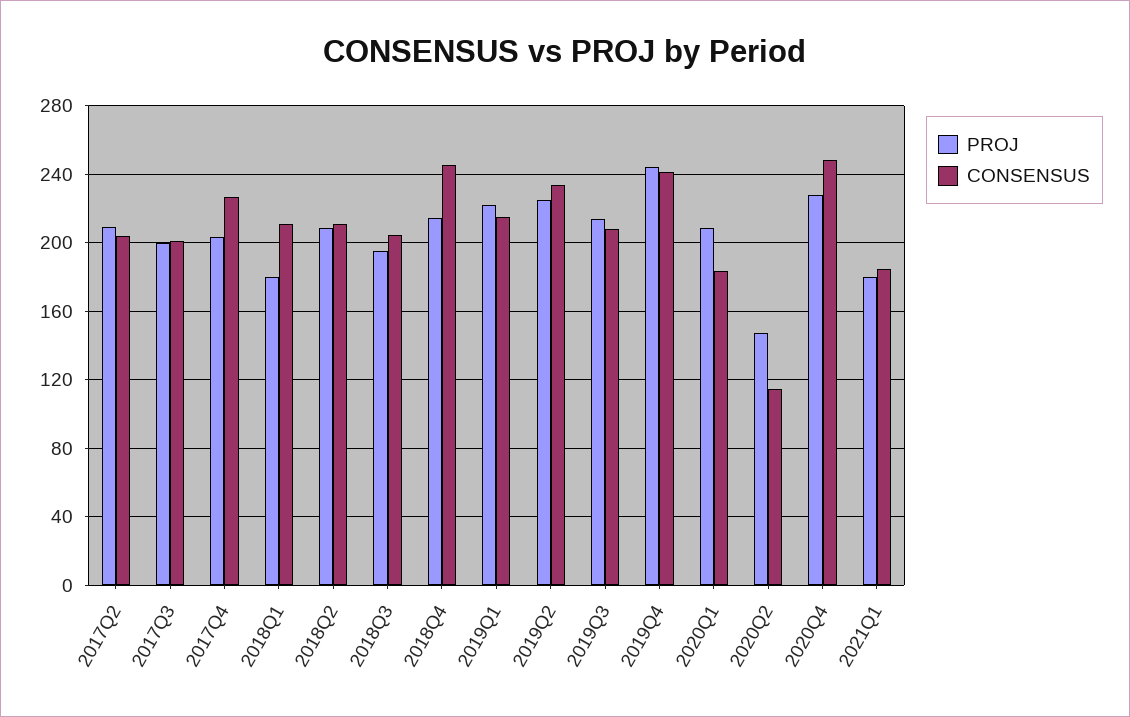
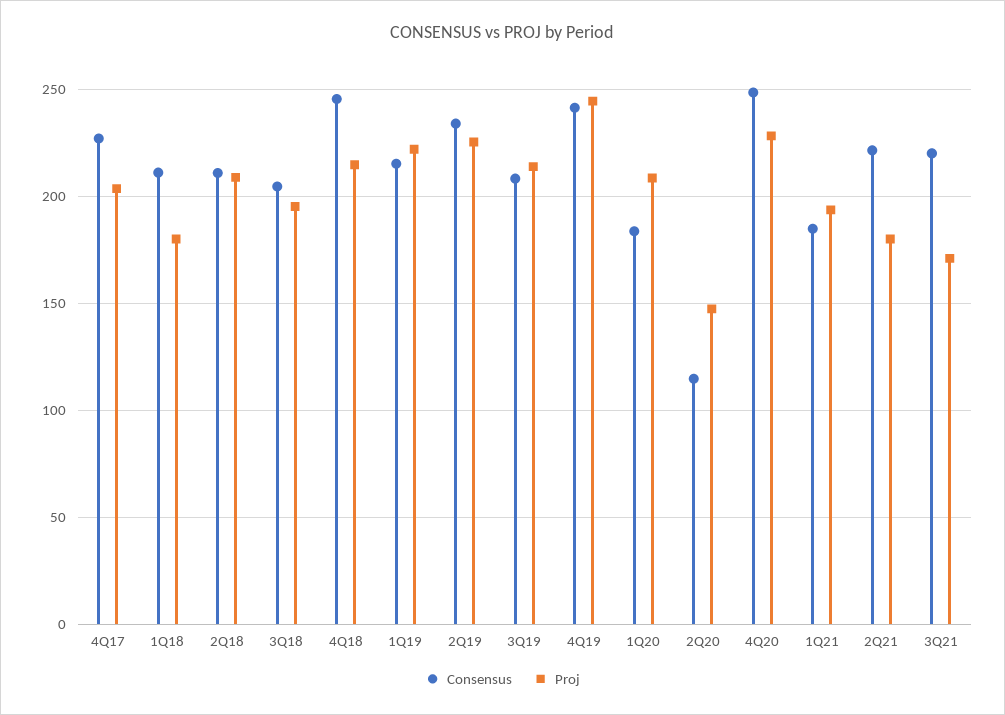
PROJ, 2017Q2: 210 -> none
CONSENSUS, 2017Q2: 205 -> none
PROJ, 2017Q3: 200 -> none
CONSENSUS, 2017Q3: 200 -> none
PROJ, 2021Q1: 180 -> 195
CONSENSUS, 2Q21: none -> 220
PROJ, 2Q21: none -> 180
CONSENSUS, 3Q21: none -> 220
PROJ, 3Q21: none -> 170

